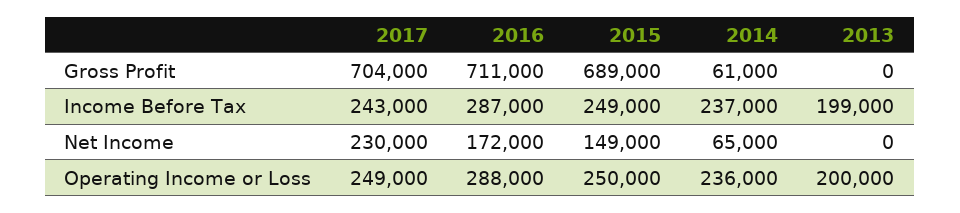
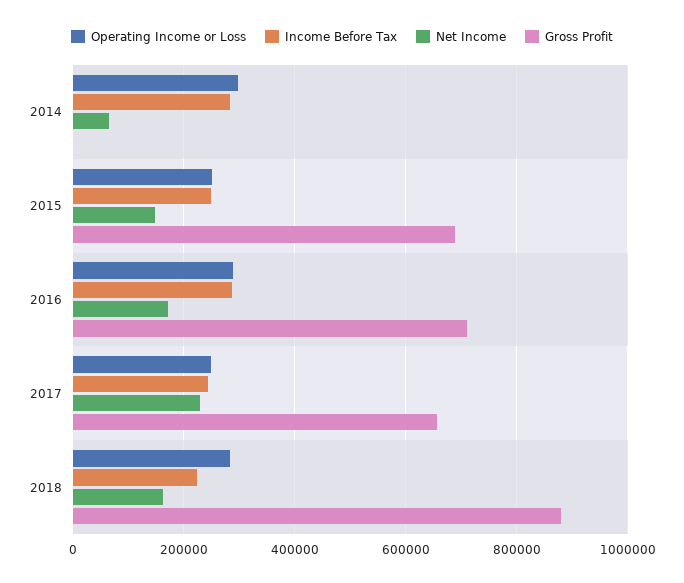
Gross Profit, 2017: 704000 -> 660000
Gross Profit, 2014: 61000 -> 0
Gross Profit, 2013: 0 -> none
Income Before Tax, 2014: 237000 -> 280000
Income Before Tax, 2013: 199000 -> none
Net Income, 2013: 0 -> none
Operating Income or Loss, 2014: 236000 -> 300000
Operating Income or Loss, 2013: 200000 -> none
Operating Income or Loss, 2018: none -> 280000
Income Before Tax, 2018: none -> 220000
Net Income, 2018: none -> 160000
Gross Profit, 2018: none -> 880000

